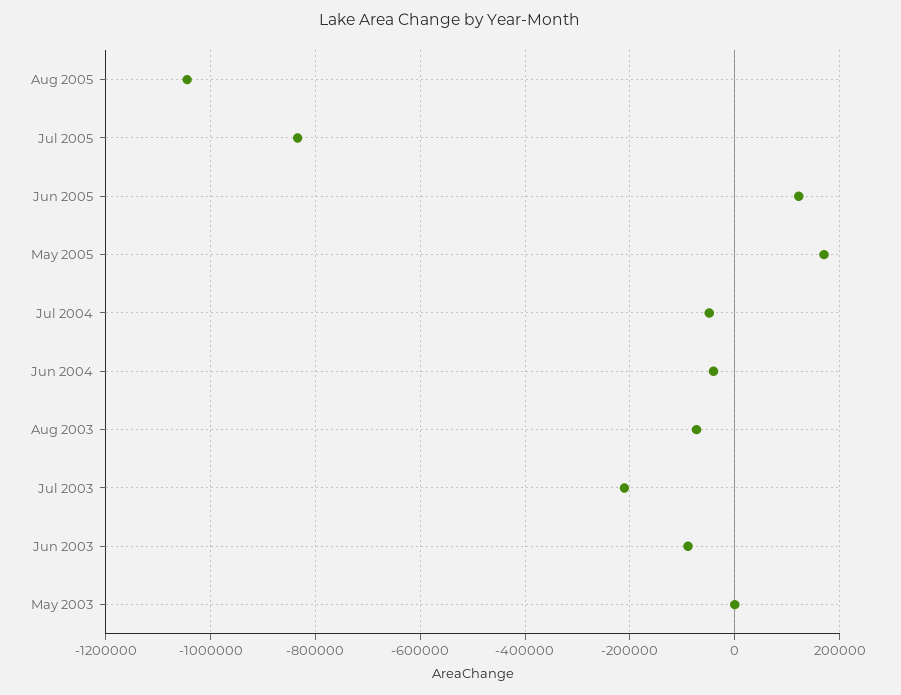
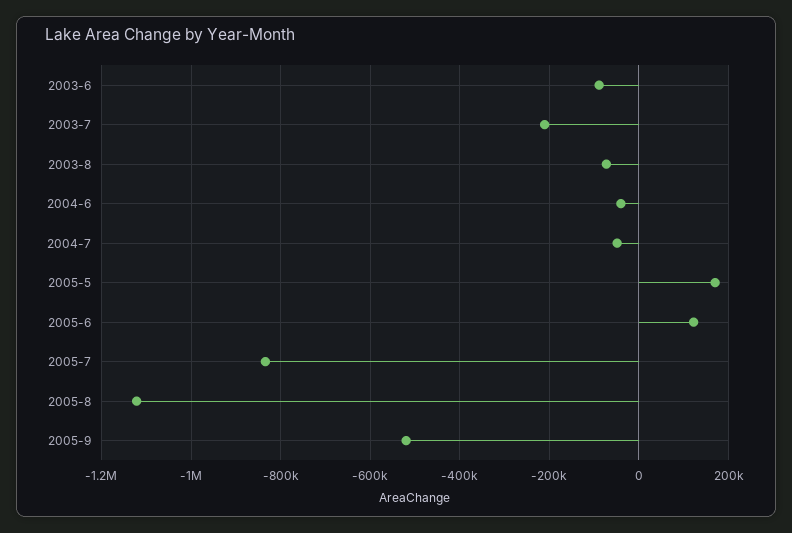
Aug 2005: -1040000 -> -1120000
May 2003: 0 -> none
2005-9: none -> -520000

